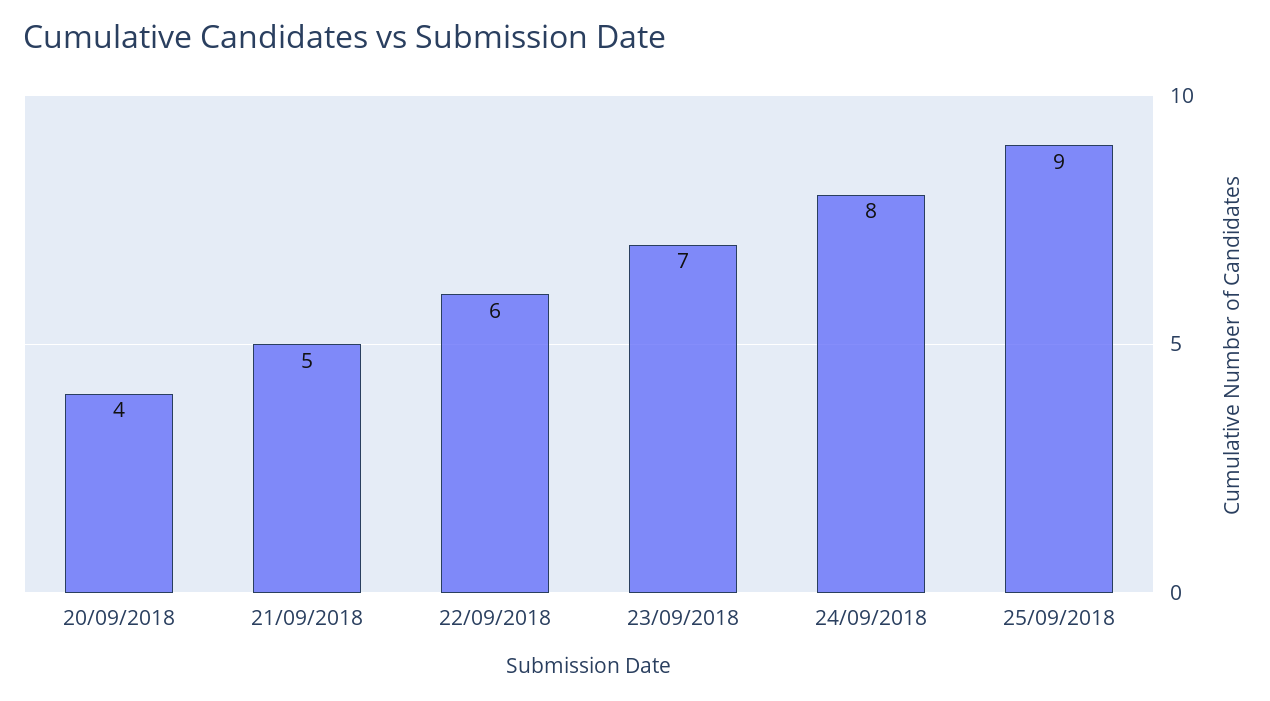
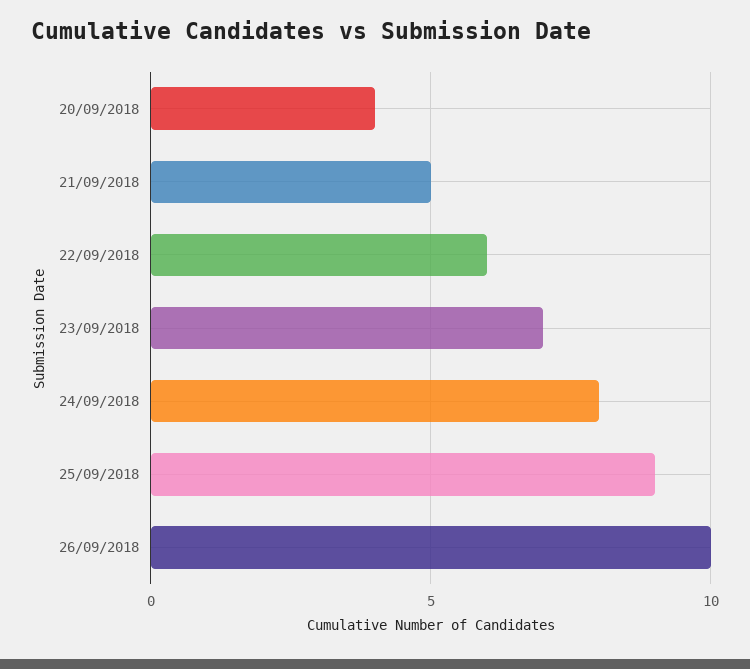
26/09/2018: none -> 10

